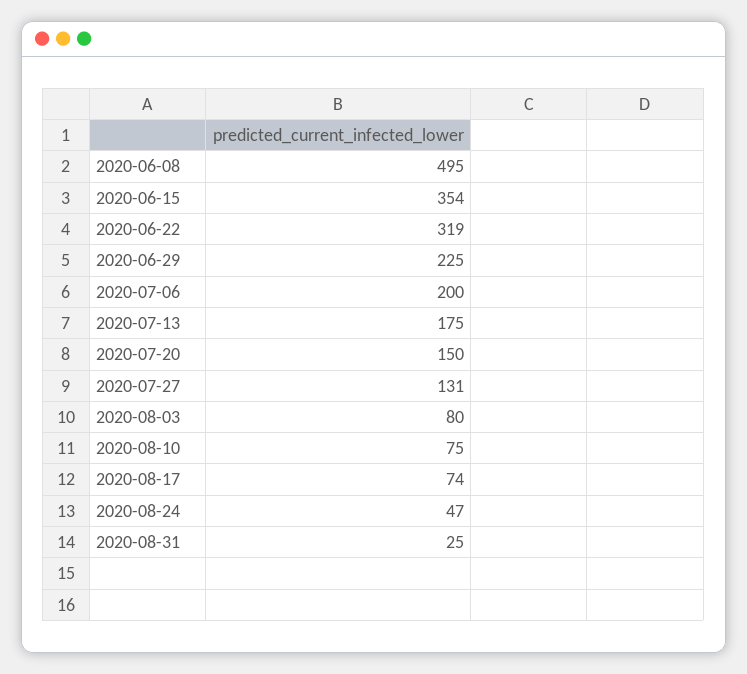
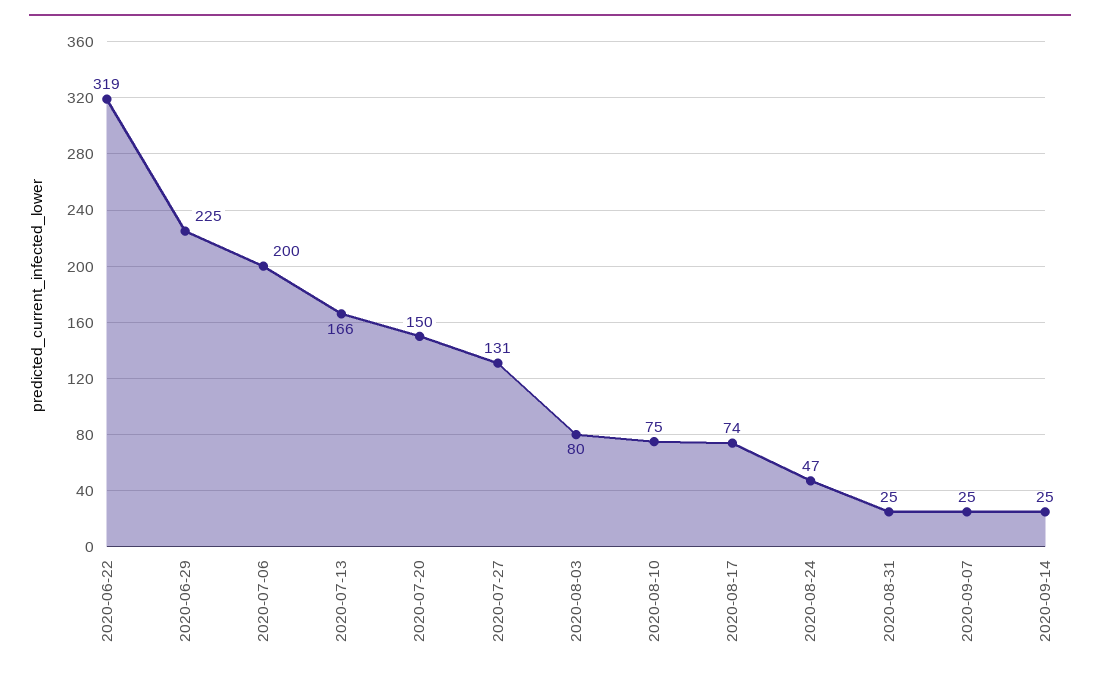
2020-06-08: 495 -> none
2020-06-15: 354 -> none
2020-07-13: 175 -> 166
2020-09-07: none -> 25
2020-09-14: none -> 25

